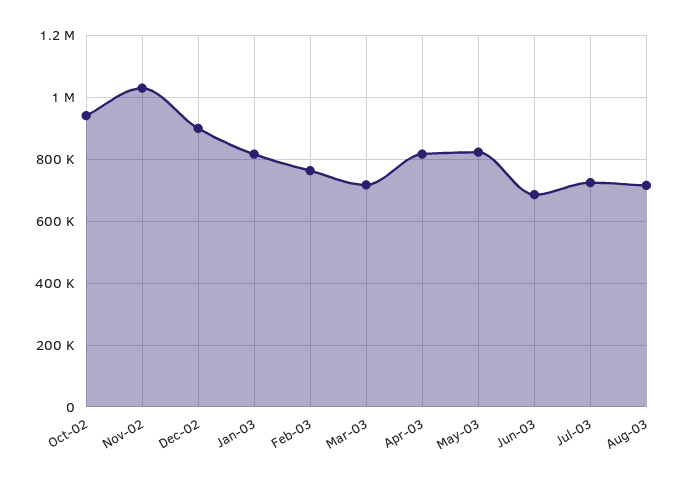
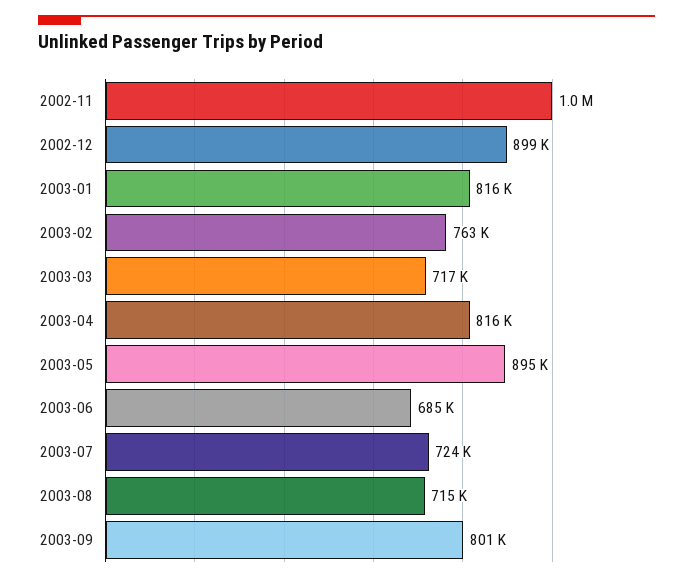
Oct-02: 940000 -> none
May-03: 820000 -> 895000
2003-09: none -> 801000

